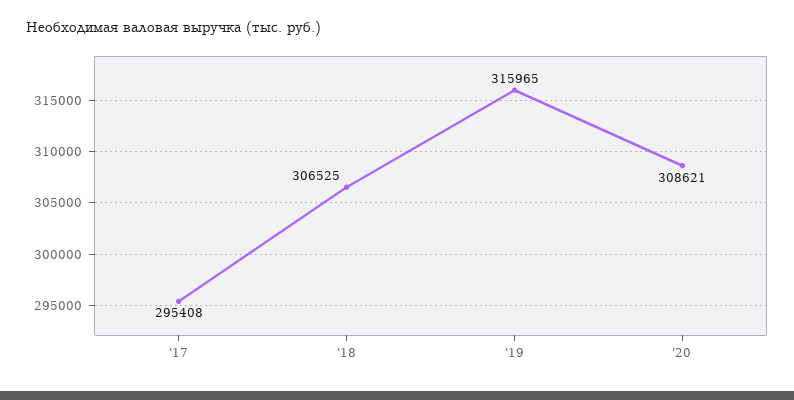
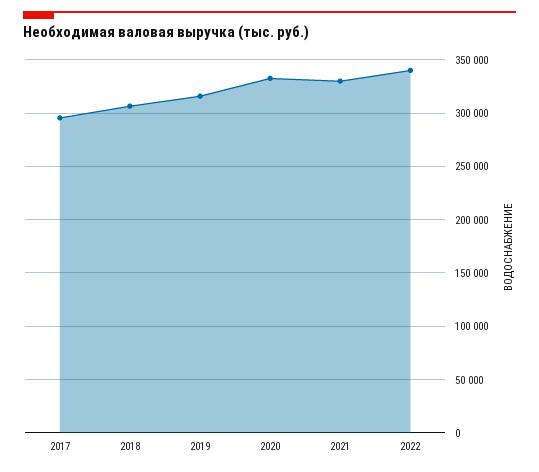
'20: 308621 -> 330000
2021: none -> 330000
2022: none -> 340000

